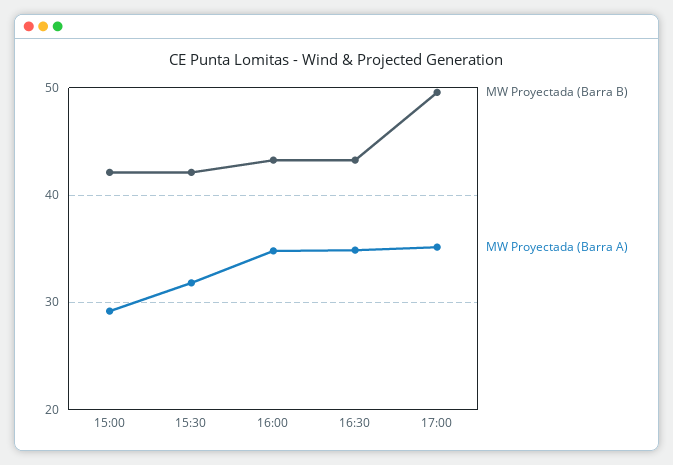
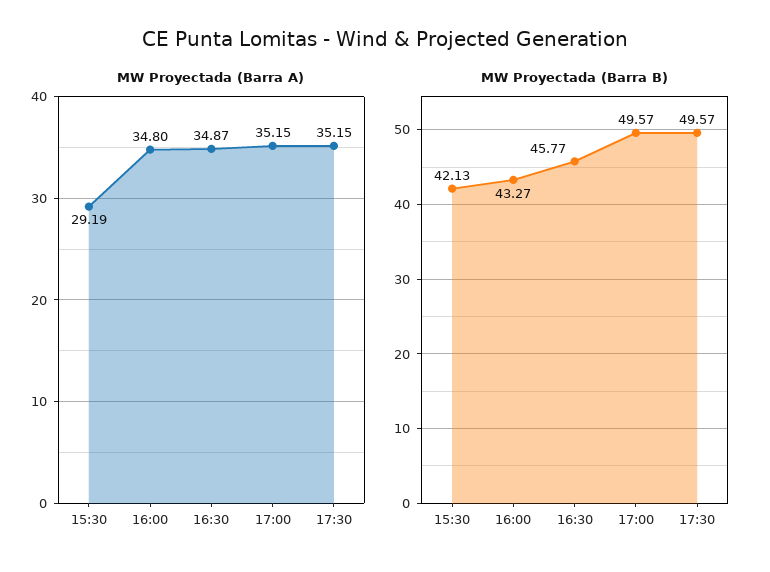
MW Proyectada (Barra B), 15:00: 42 -> none
MW Proyectada (Barra A), 15:00: 29 -> none
MW Proyectada (Barra A), 15:30: 32 -> 29.19
MW Proyectada (Barra B), 16:30: 43 -> 45.77
MW Proyectada (Barra A), 17:30: none -> 35.15
MW Proyectada (Barra B), 17:30: none -> 49.57

